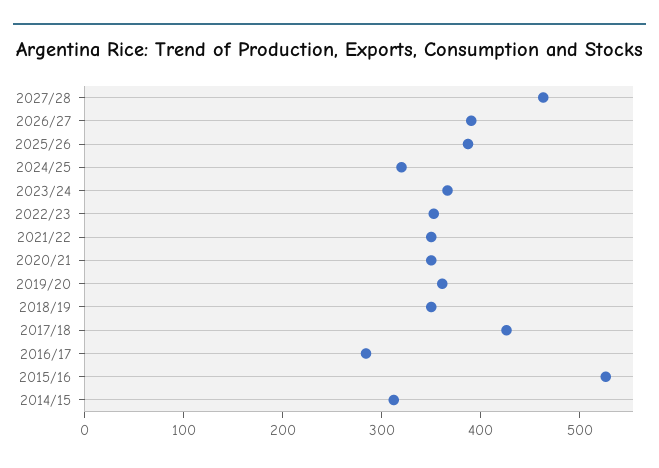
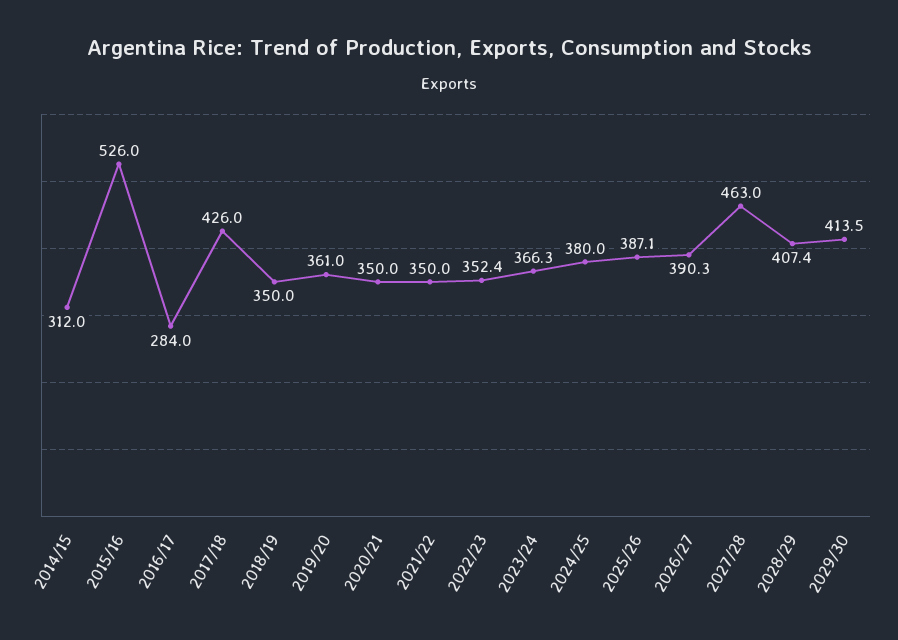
2024/25: 320 -> 380
2028/29: none -> 407.4
2029/30: none -> 413.5

